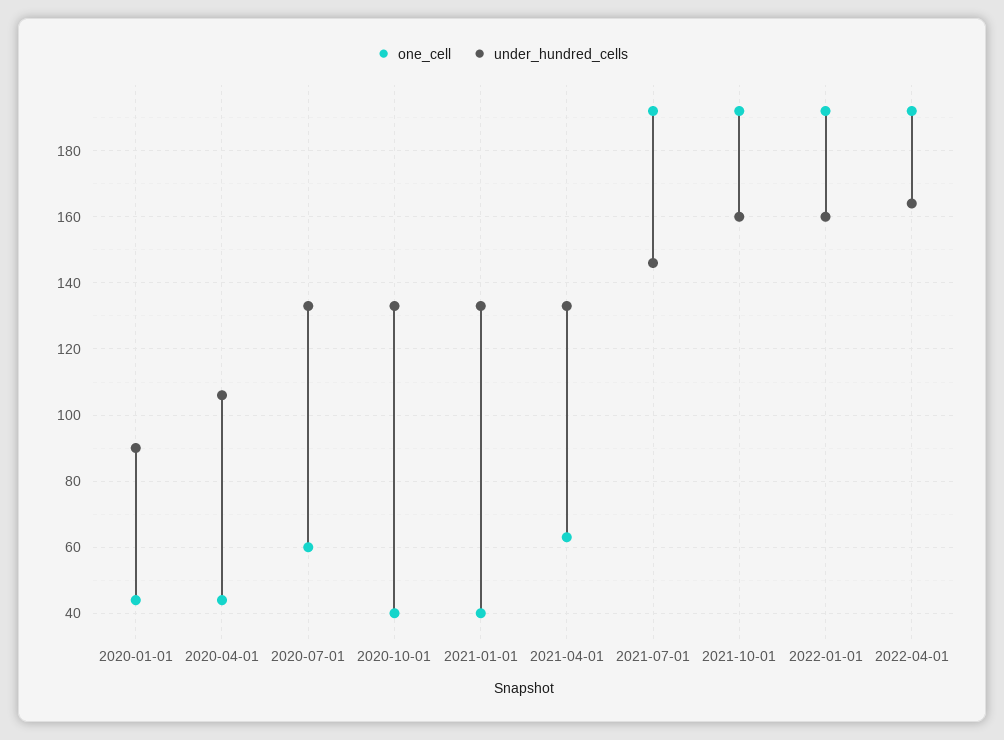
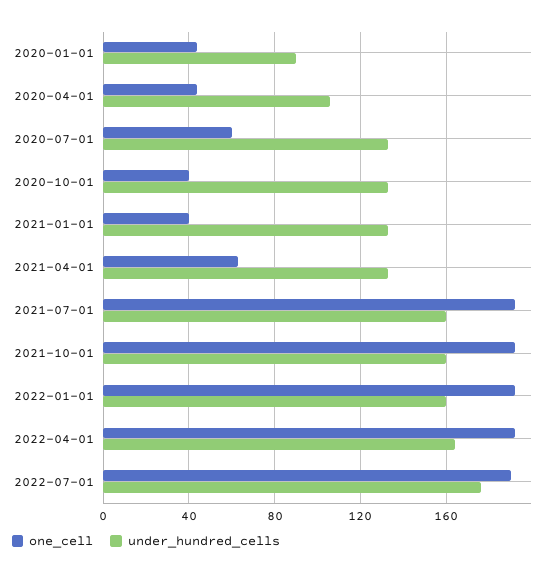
under_hundred_cells, 2021-07-01: 145 -> 160
one_cell, 2022-07-01: none -> 190
under_hundred_cells, 2022-07-01: none -> 175

